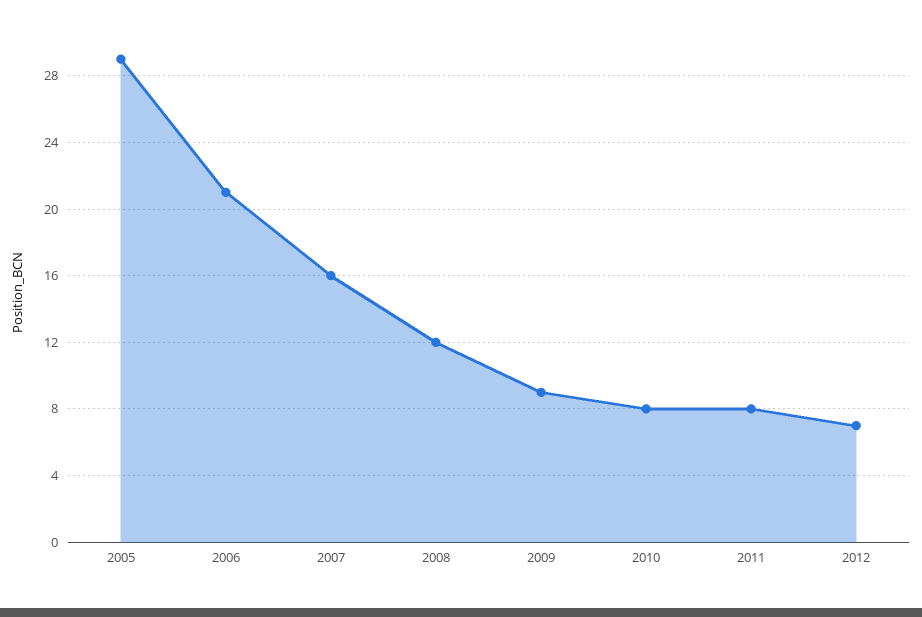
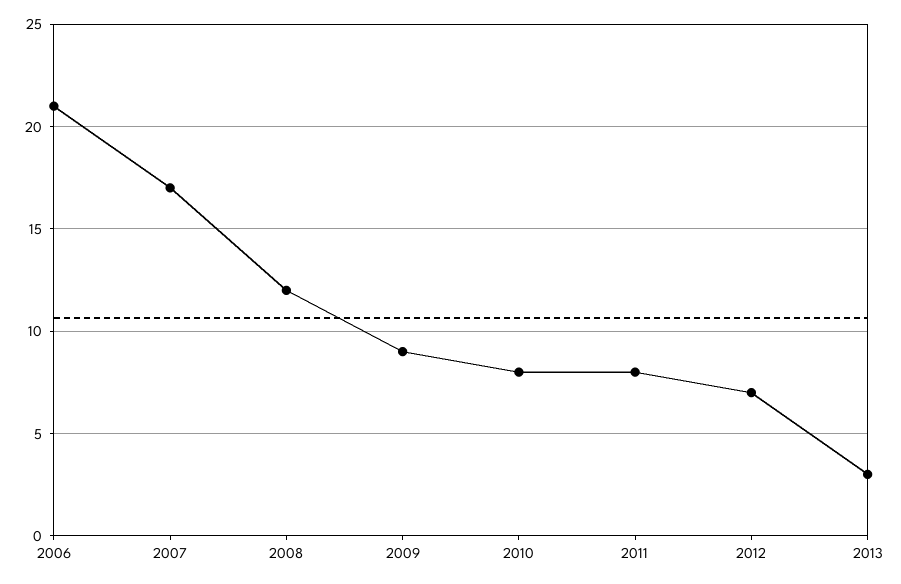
2005: 29 -> none
2007: 16 -> 17
2013: none -> 3

